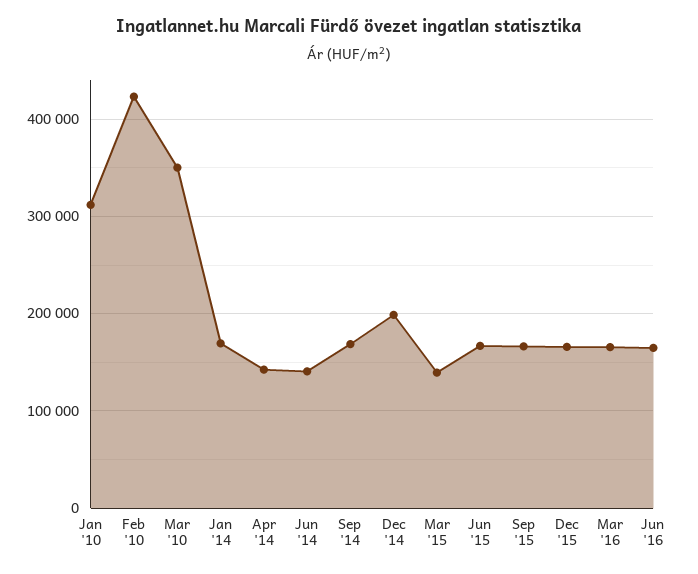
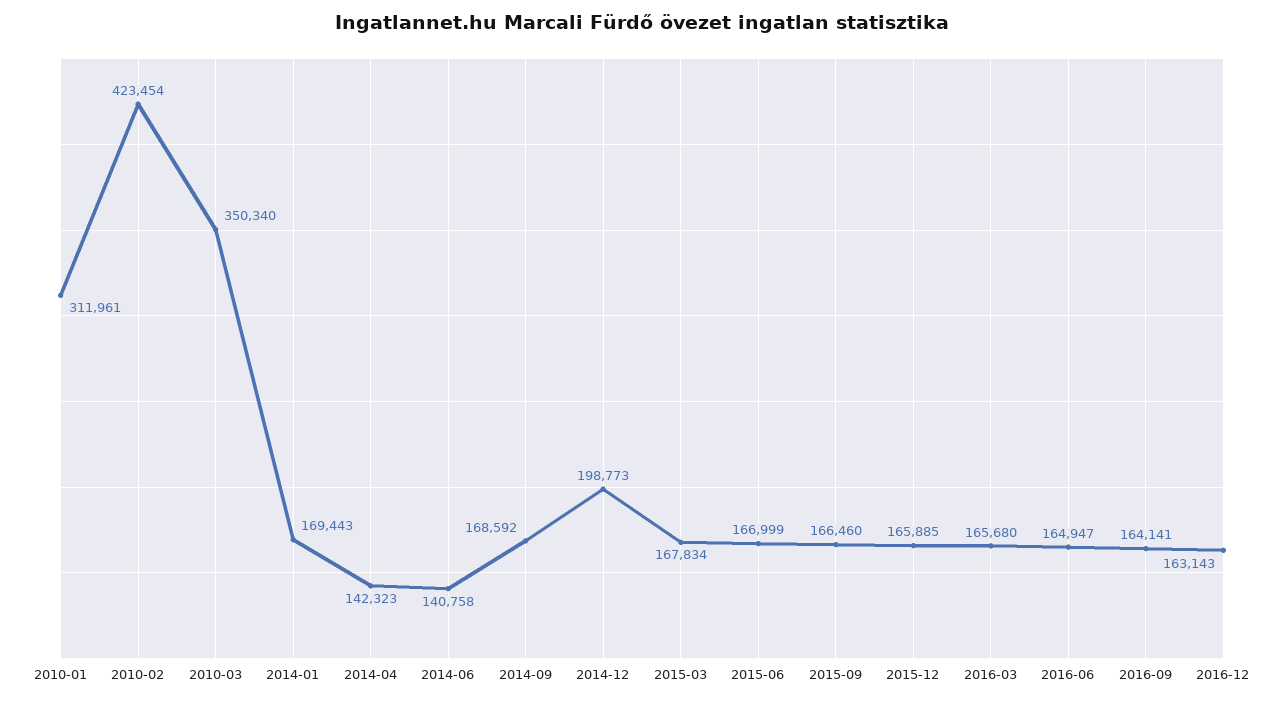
Mar '15: 140000 -> 167834
2016-09: none -> 164141
2016-12: none -> 163143

